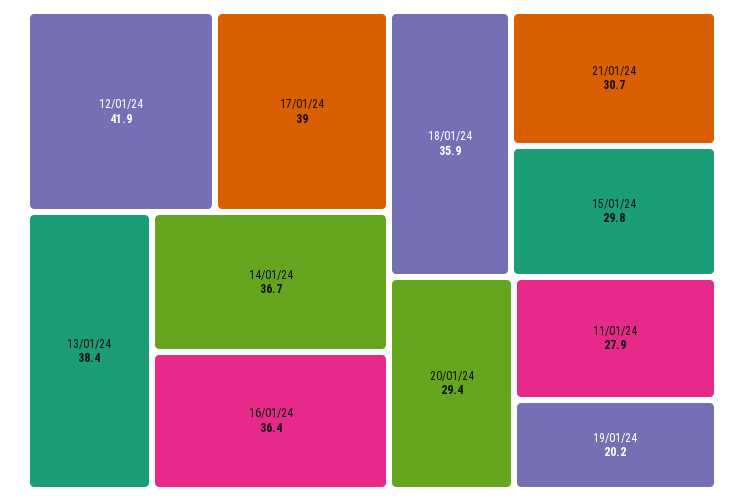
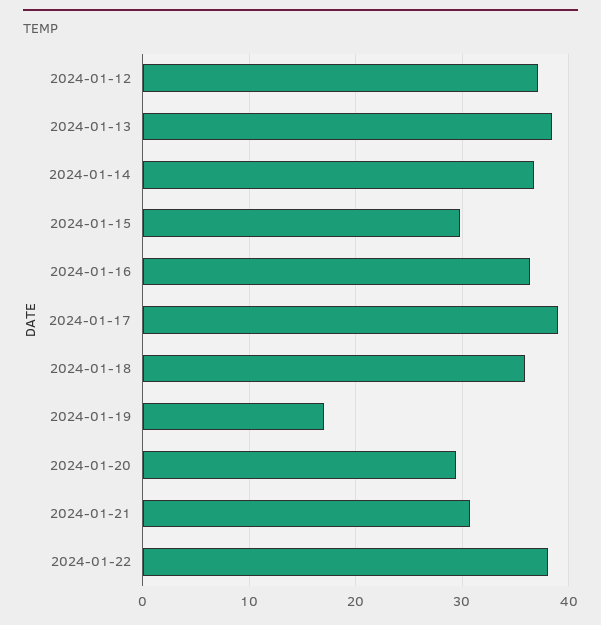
12/01/24: 41.9 -> 37
11/01/24: 27.9 -> none
19/01/24: 20.2 -> 17
2024-01-22: none -> 38

